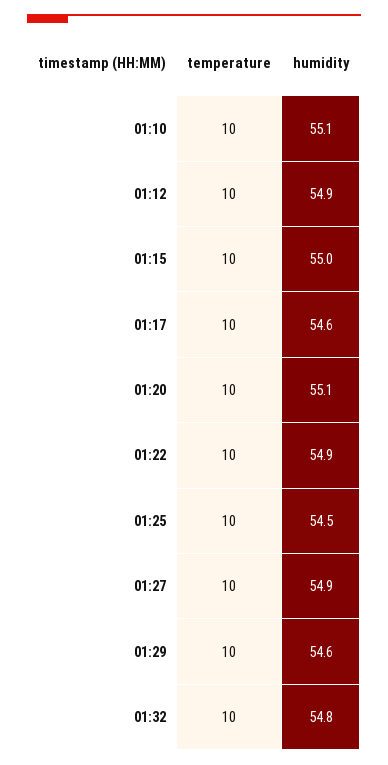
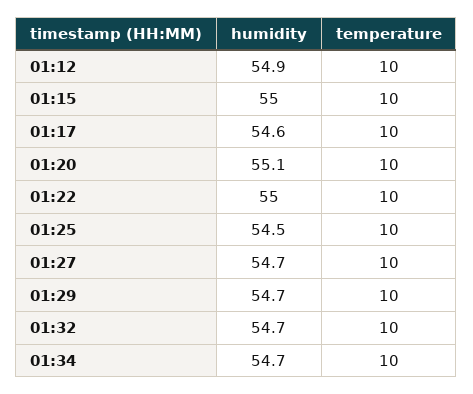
temperature, 01:10: 10 -> none
humidity, 01:10: 55.1 -> none
humidity, 01:22: 54.9 -> 55
humidity, 01:27: 54.9 -> 54.7
humidity, 01:29: 54.6 -> 54.7
humidity, 01:32: 54.8 -> 54.7
humidity, 01:34: none -> 54.7
temperature, 01:34: none -> 10

